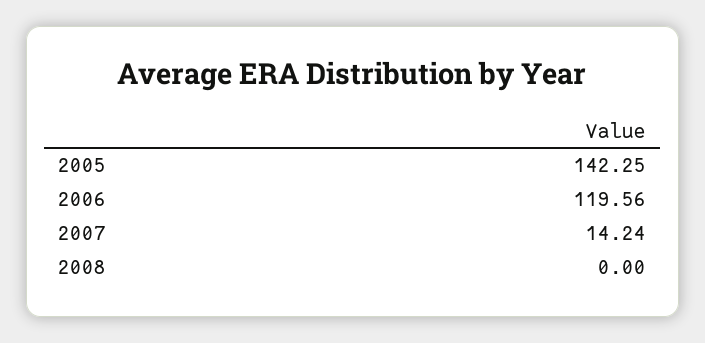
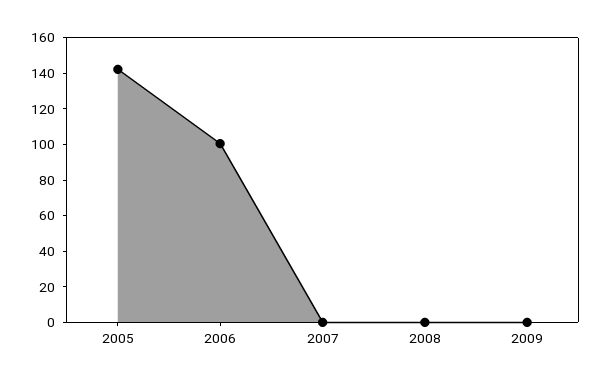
2006: 119.56 -> 100
2007: 14.24 -> 0
2009: none -> 0

